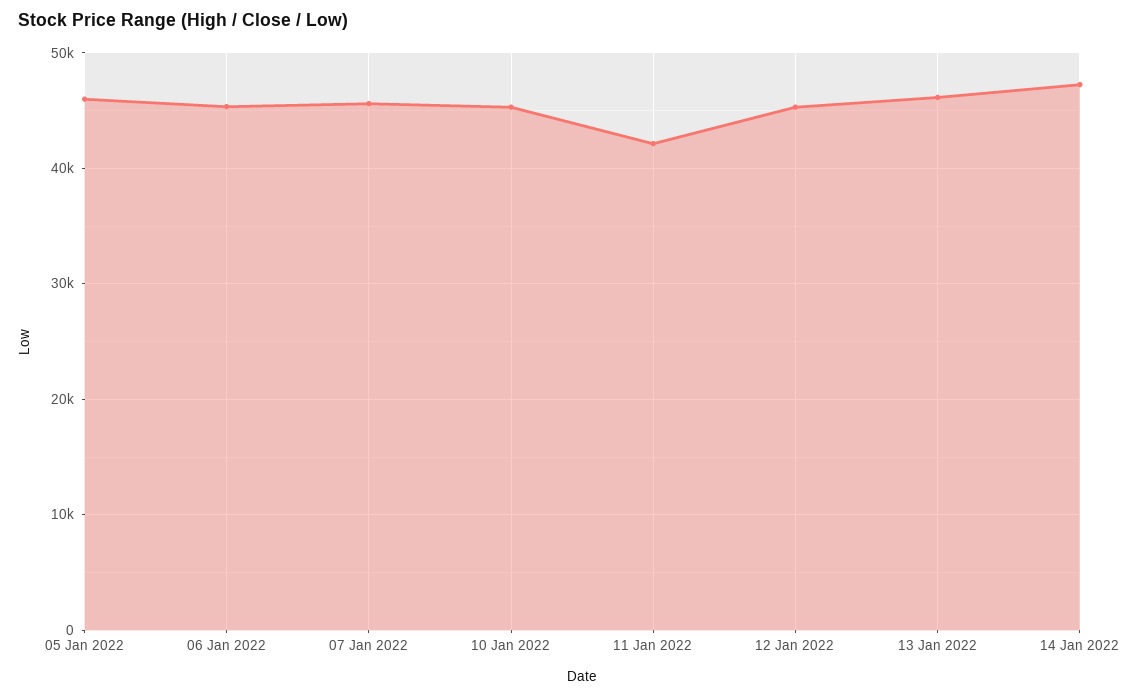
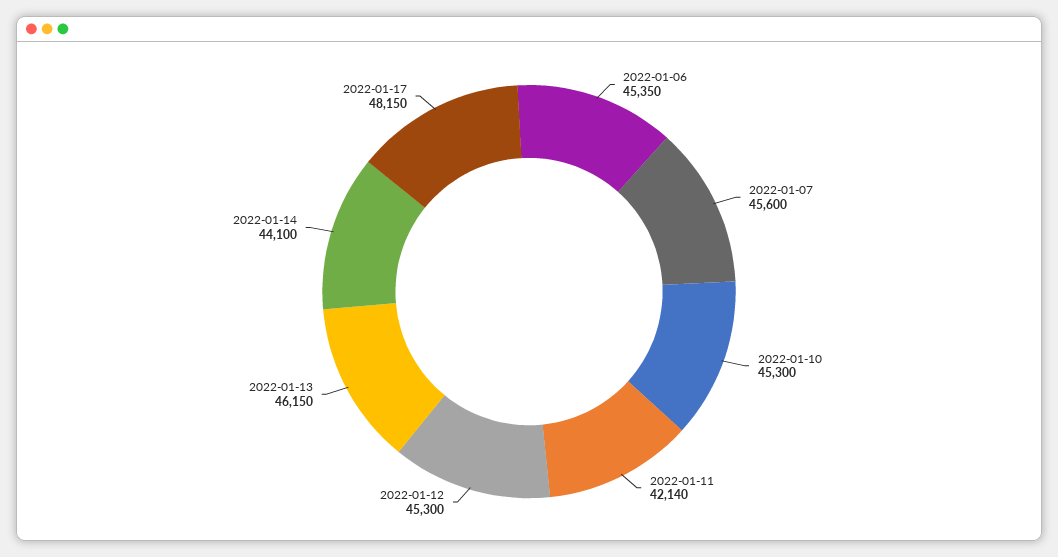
05 Jan 2022: 46000 -> none
14 Jan 2022: 47000 -> 44100
2022-01-17: none -> 48150

